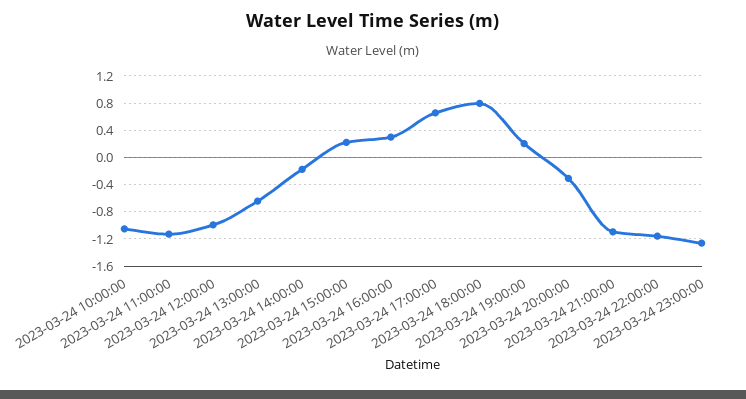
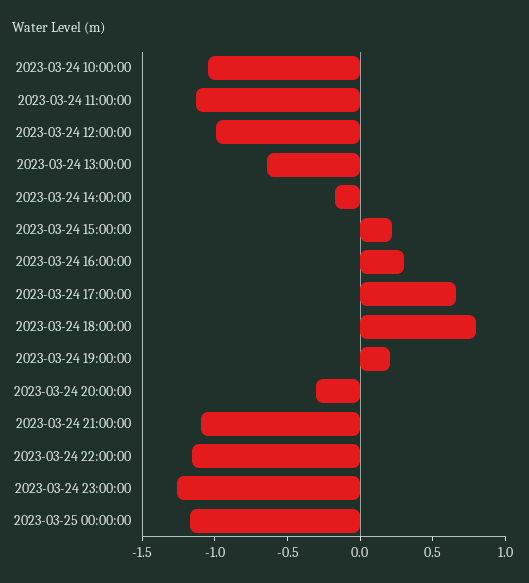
2023-03-25 00:00:00: none -> -1.2

